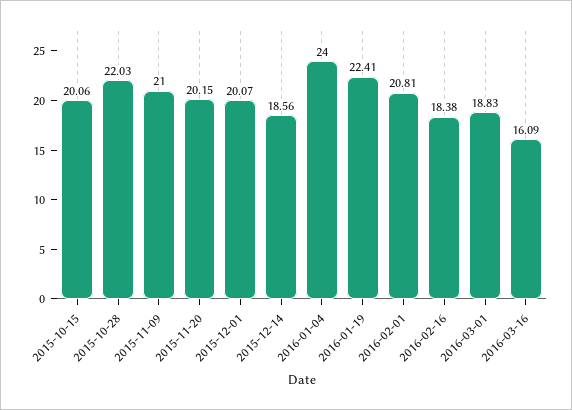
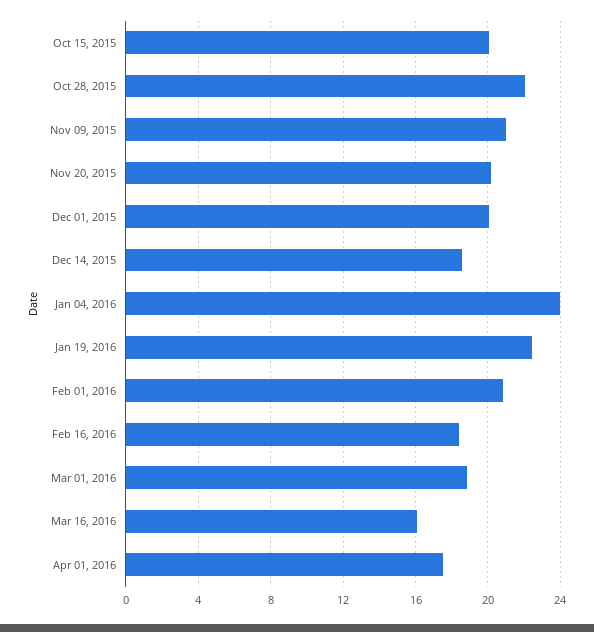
Apr 01, 2016: none -> 17.5

